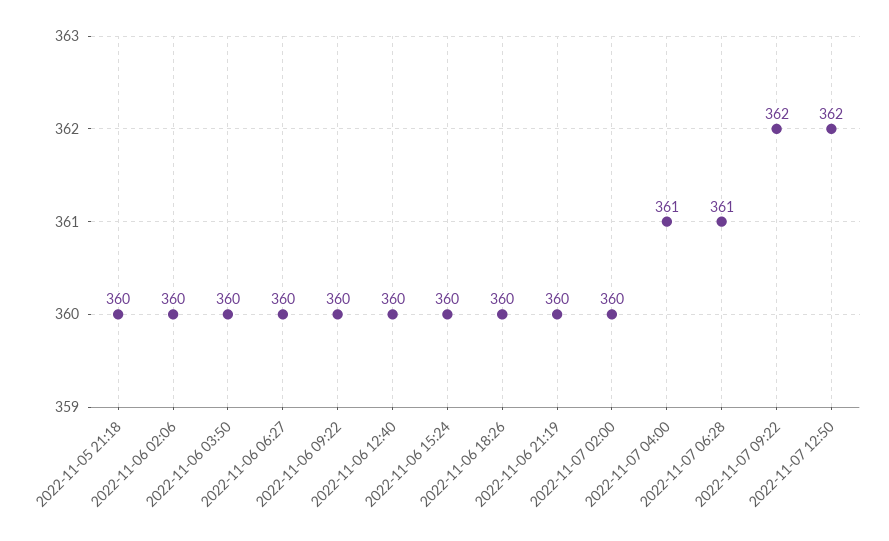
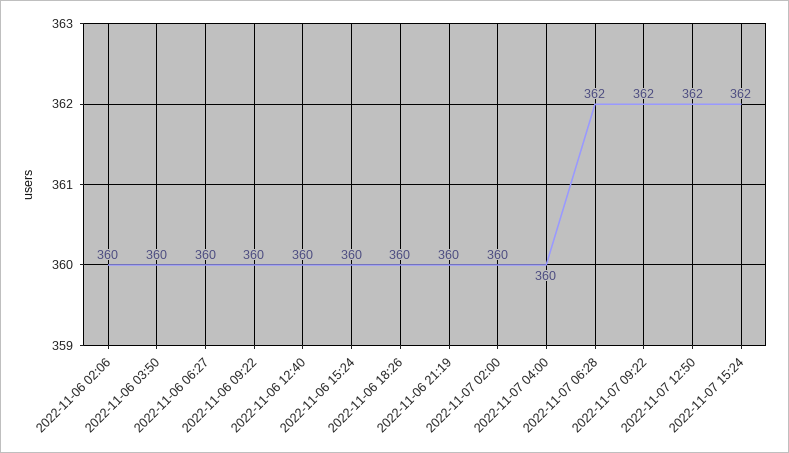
2022-11-05 21:18: 360 -> none
2022-11-07 04:00: 361 -> 360
2022-11-07 06:28: 361 -> 362
2022-11-07 15:24: none -> 362

